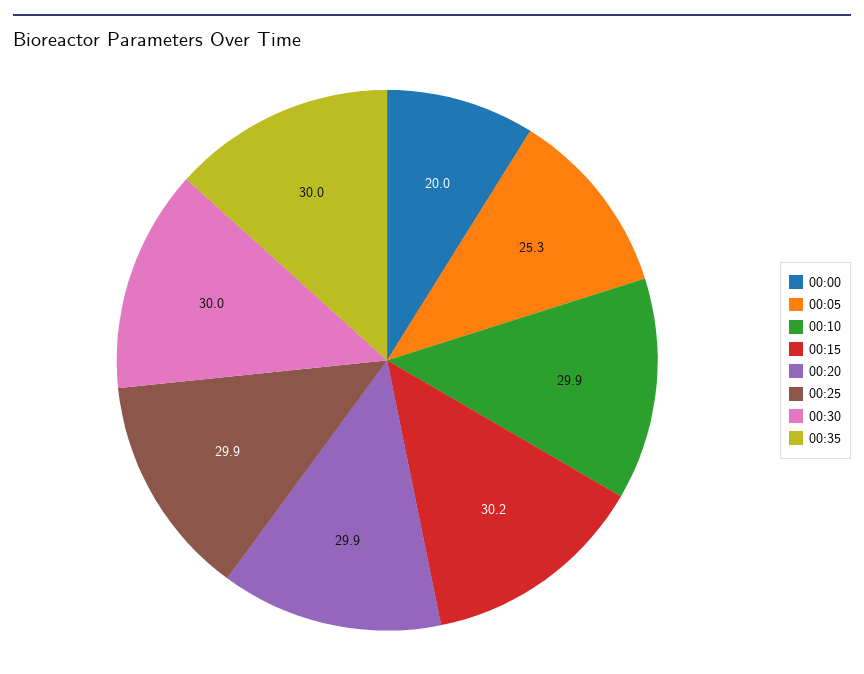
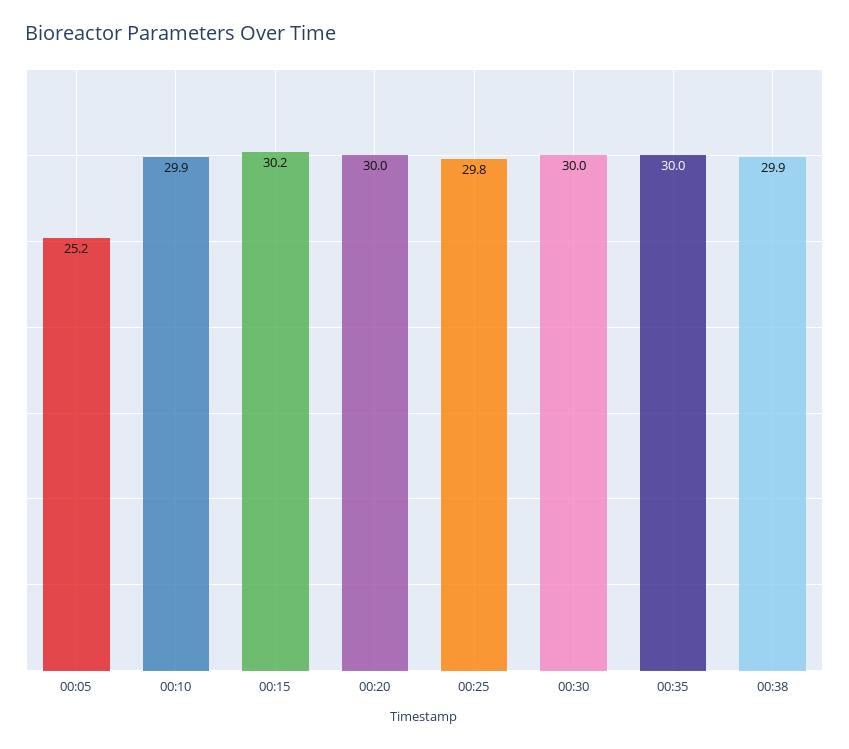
00:00: 20 -> none
00:05: 25.3 -> 25.2
00:20: 29.9 -> 30
00:25: 29.9 -> 29.8
00:38: none -> 29.9

